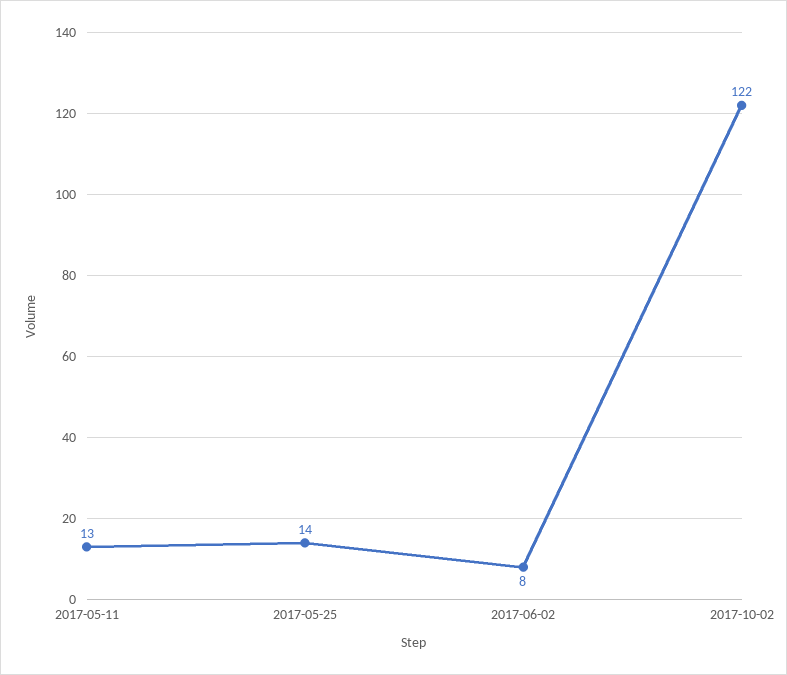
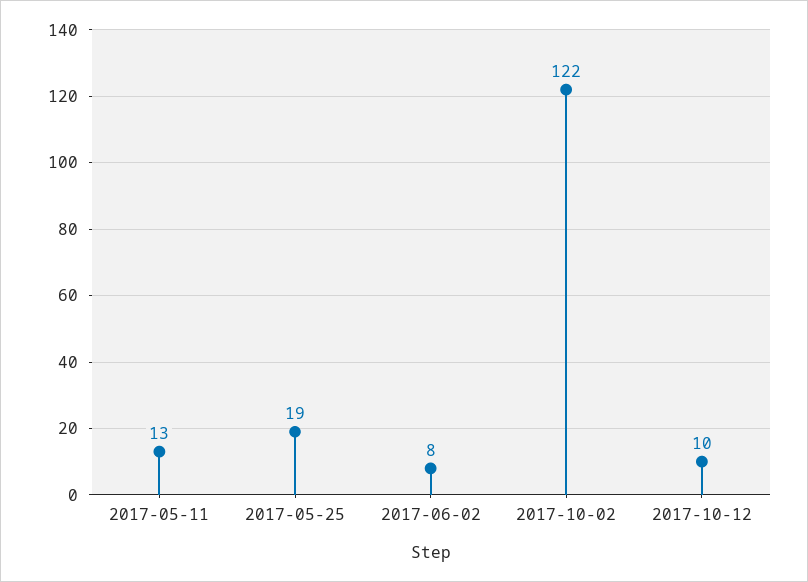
2017-05-25: 14 -> 19
2017-10-12: none -> 10

